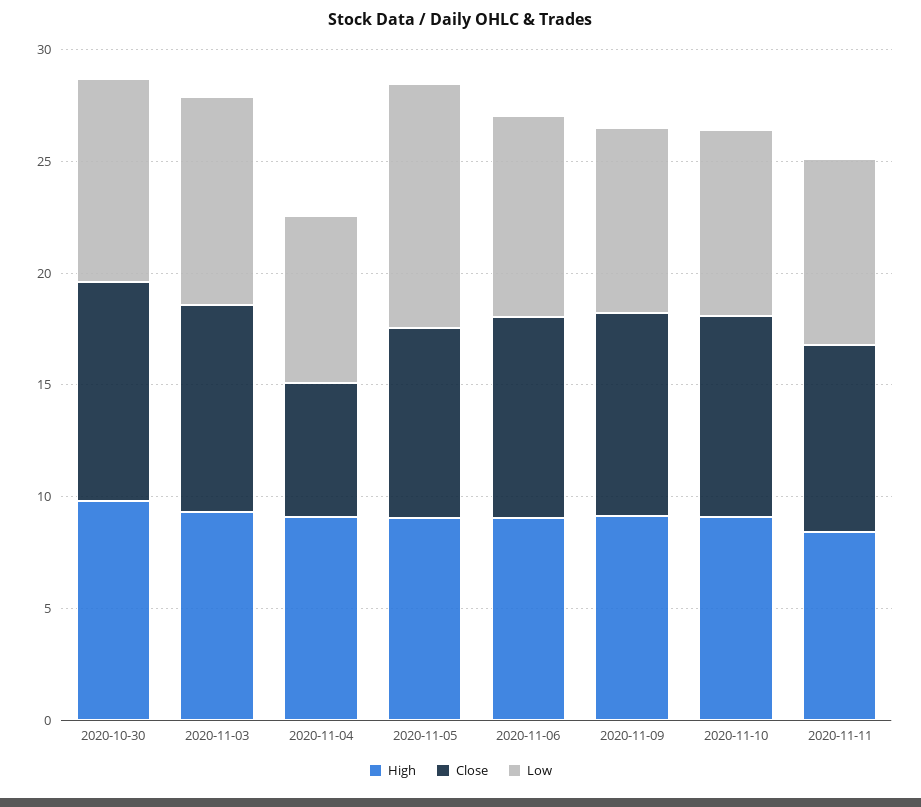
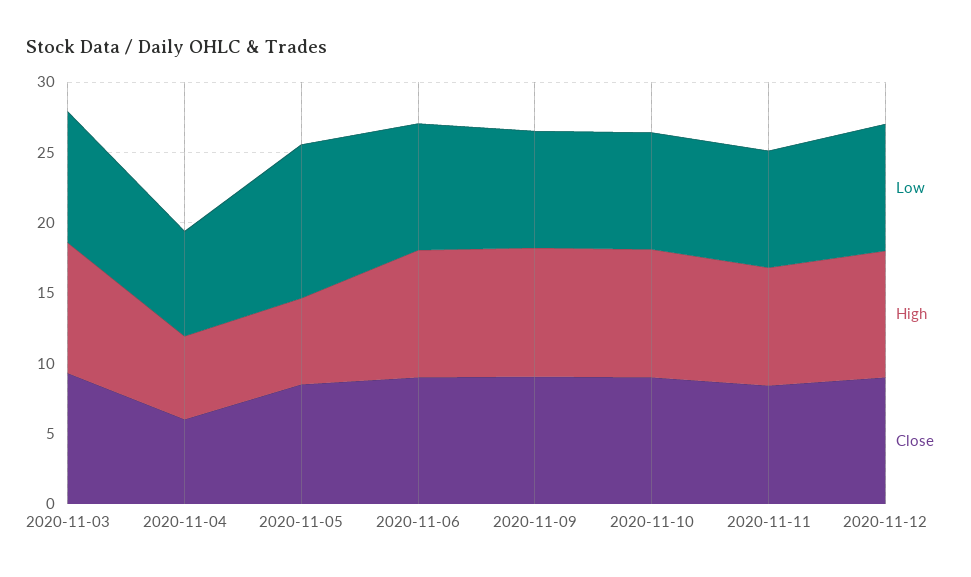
High, 2020-10-30: 10 -> none
Close, 2020-10-30: 10 -> none
Low, 2020-10-30: 9 -> none
High, 2020-11-04: 9 -> 6
High, 2020-11-05: 9 -> 6
Low, 2020-11-12: none -> 9
High, 2020-11-12: none -> 9
Close, 2020-11-12: none -> 9

